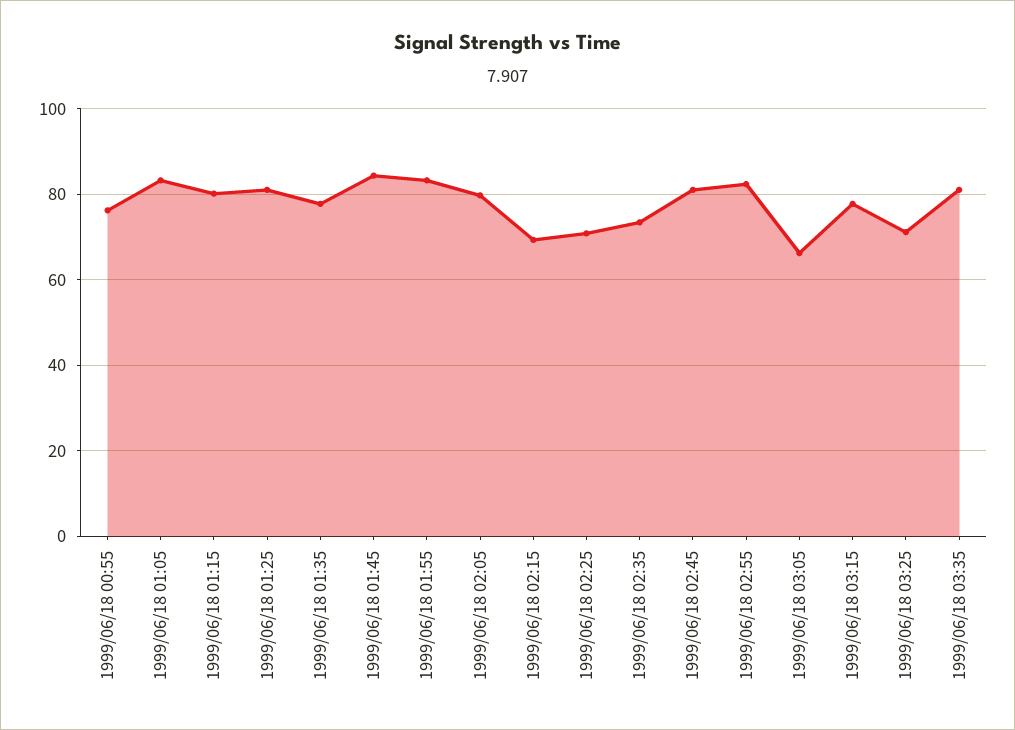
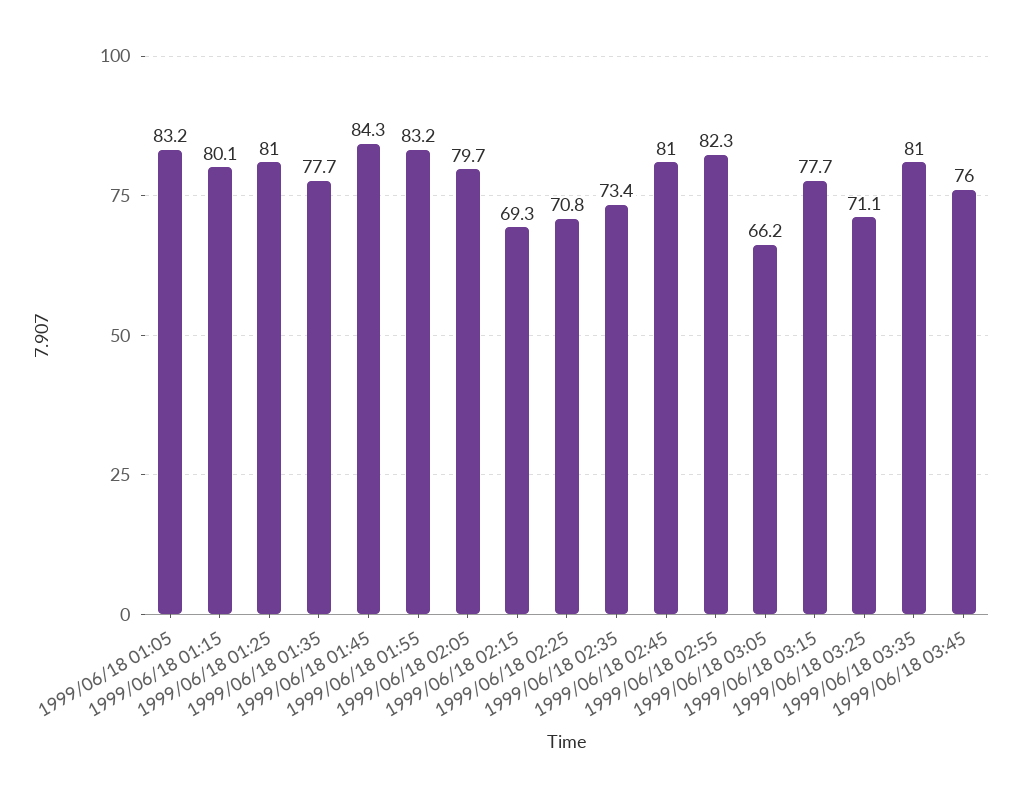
1999/06/18 00:55: 76 -> none
1999/06/18 03:45: none -> 76

